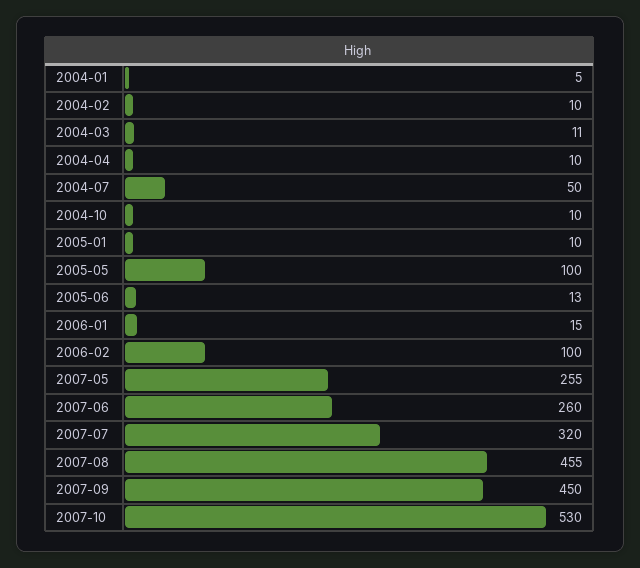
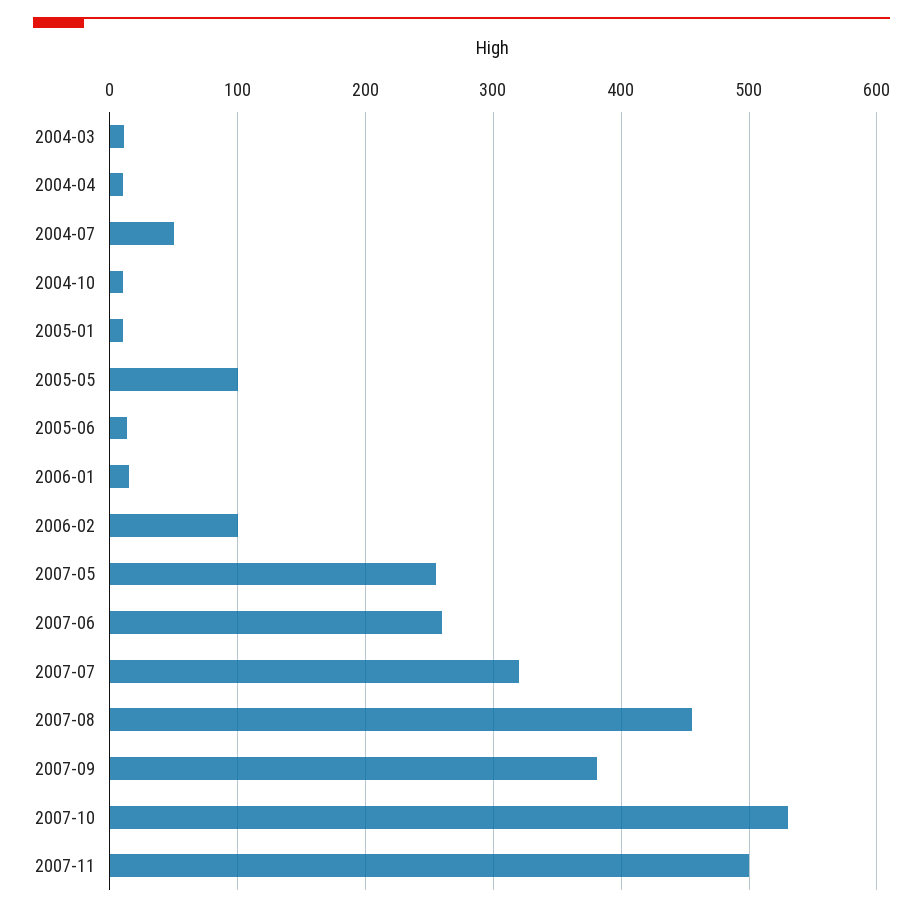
2004-01: 5 -> none
2004-02: 10 -> none
2007-09: 450 -> 380
2007-11: none -> 500

